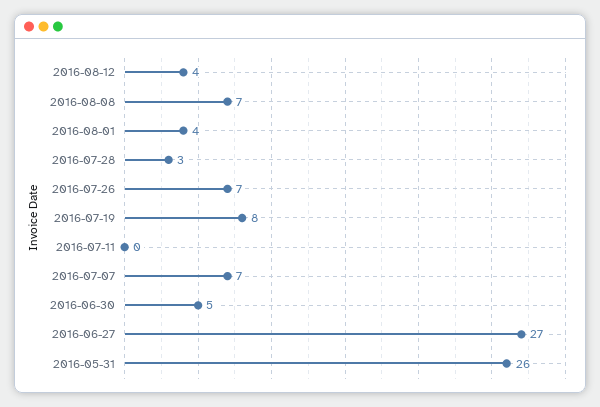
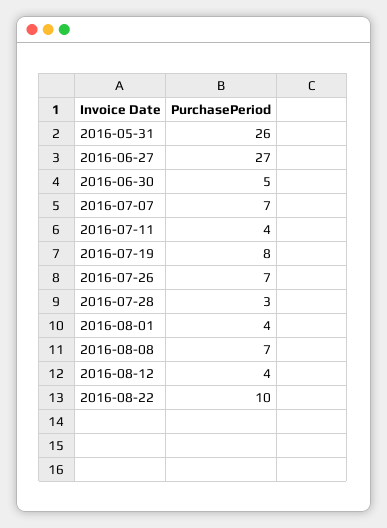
2016-07-11: 0 -> 4
2016-08-22: none -> 10

